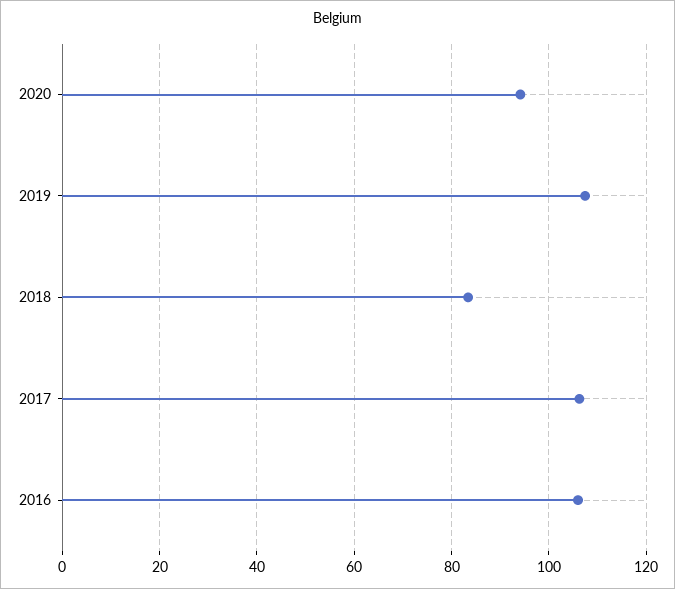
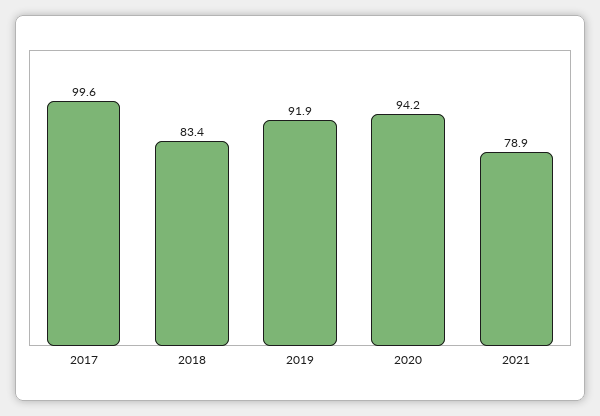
2019: 108 -> 91.9
2017: 106 -> 99.6
2016: 106 -> none
2021: none -> 78.9

